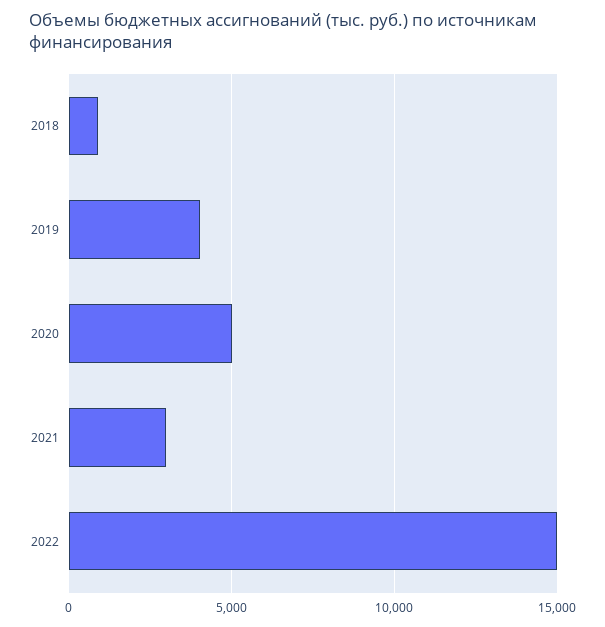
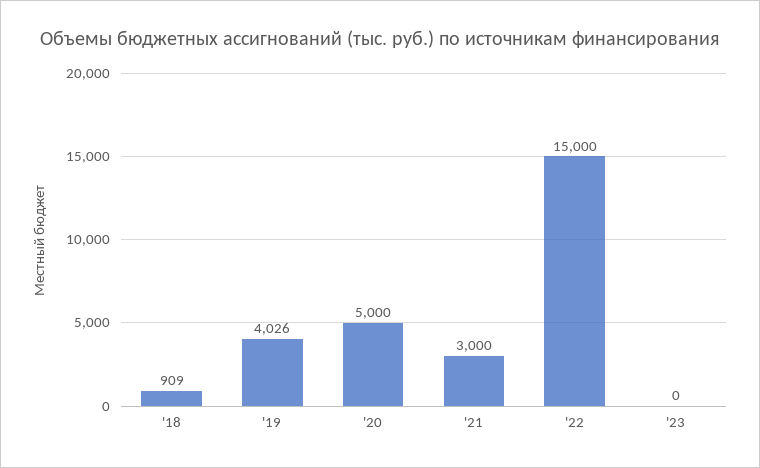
'23: none -> 0

